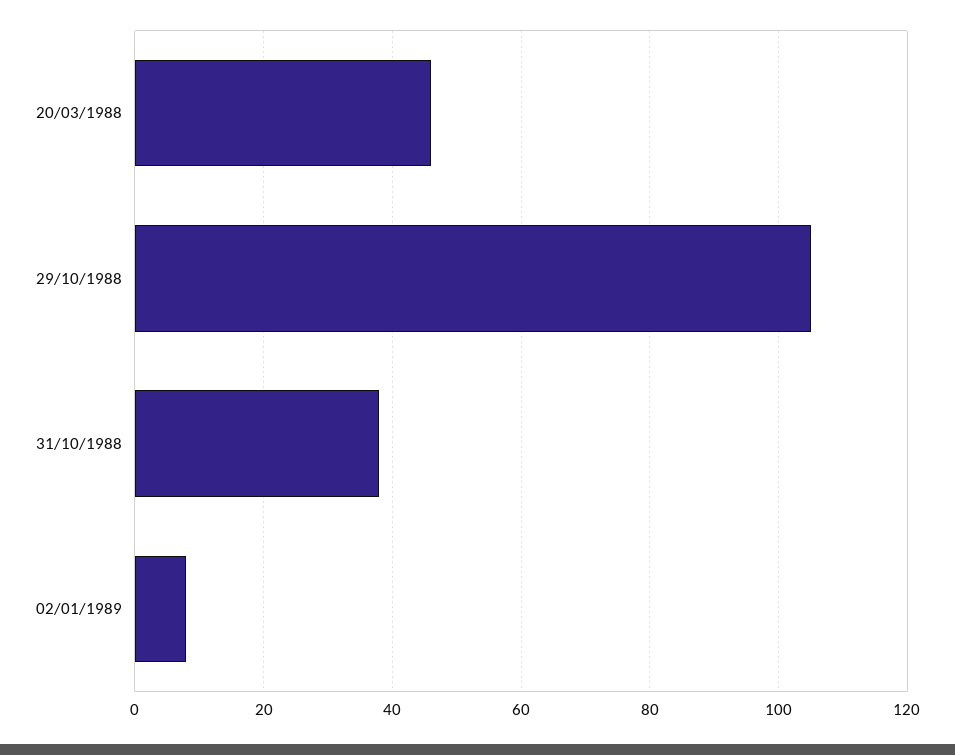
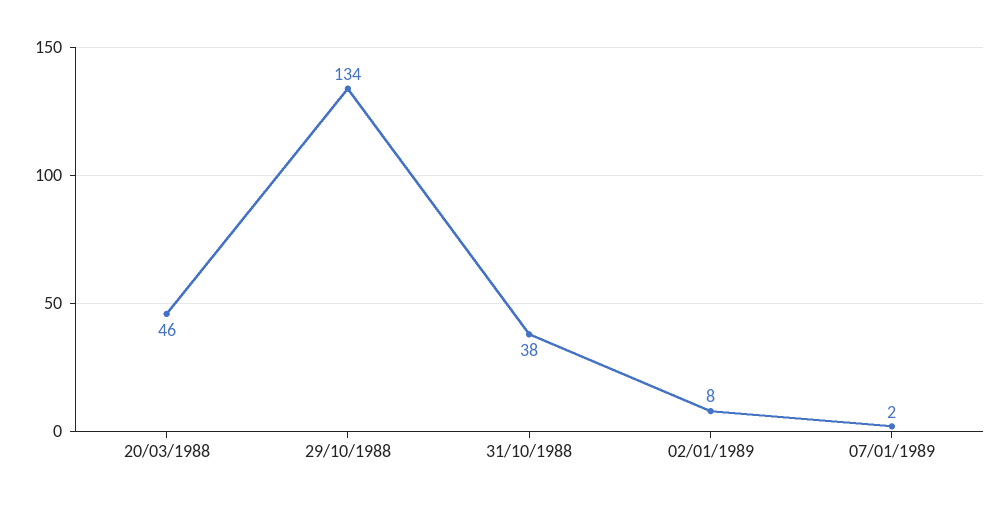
29/10/1988: 105 -> 134
07/01/1989: none -> 2

